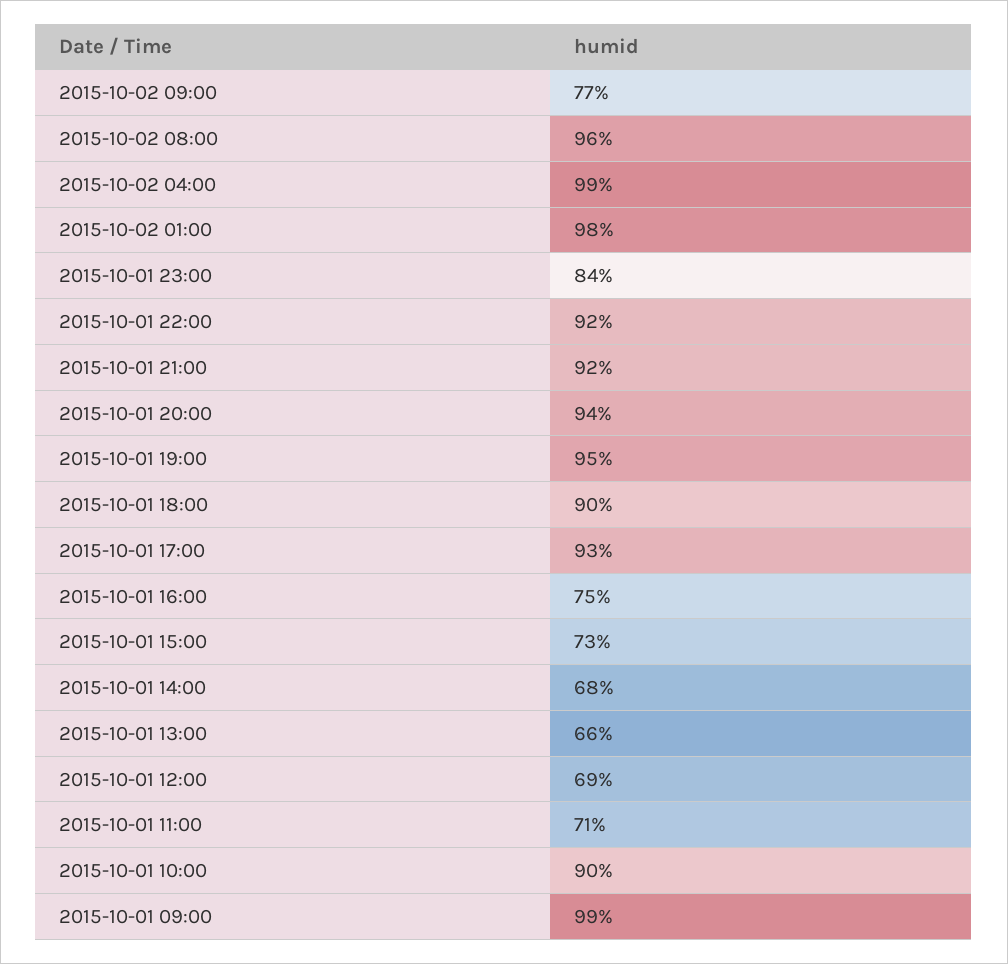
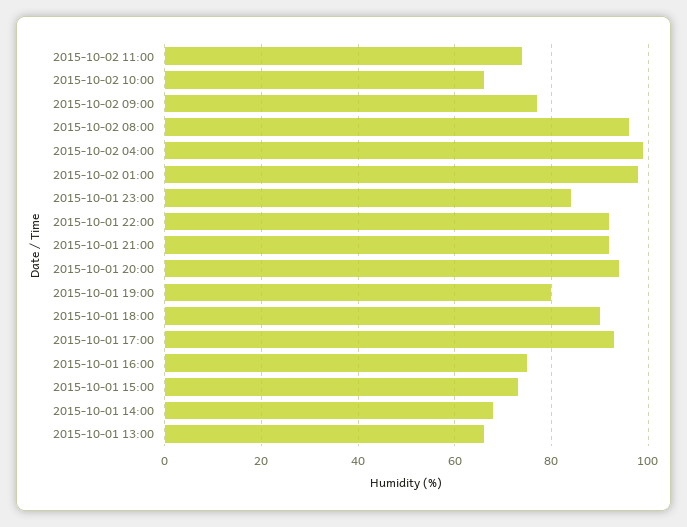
2015-10-01 19:00: 95 -> 80
2015-10-01 12:00: 69 -> none
2015-10-01 11:00: 71 -> none
2015-10-01 10:00: 90 -> none
2015-10-01 09:00: 99 -> none
2015-10-02 11:00: none -> 75
2015-10-02 10:00: none -> 65

